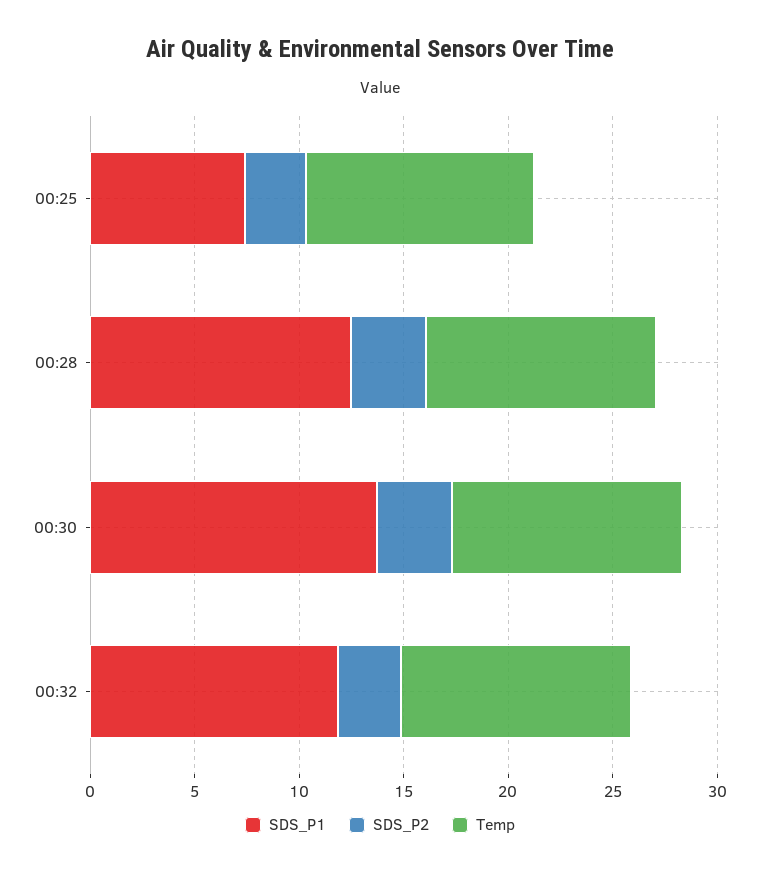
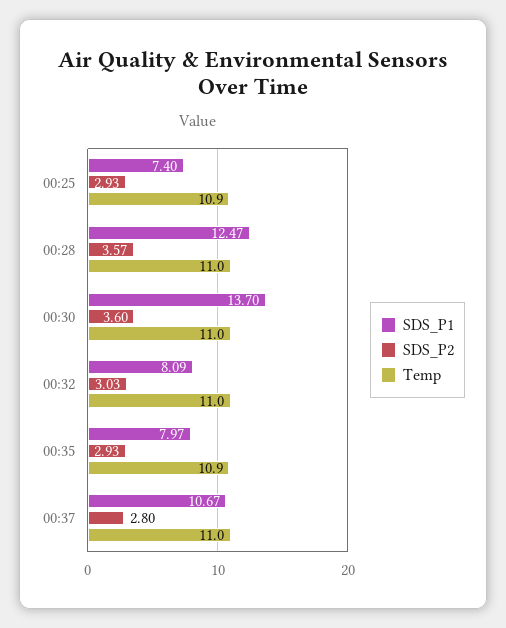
SDS_P1, 00:32: 12 -> 8.09
SDS_P1, 00:35: none -> 7.97
SDS_P2, 00:35: none -> 2.93
Temp, 00:35: none -> 10.9
SDS_P1, 00:37: none -> 10.67
SDS_P2, 00:37: none -> 2.8
Temp, 00:37: none -> 11

